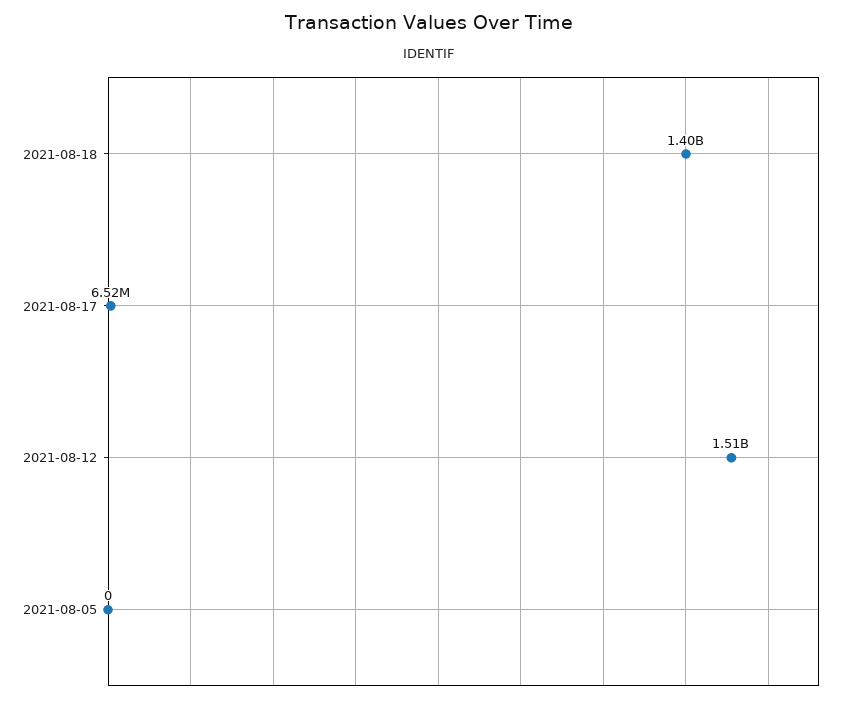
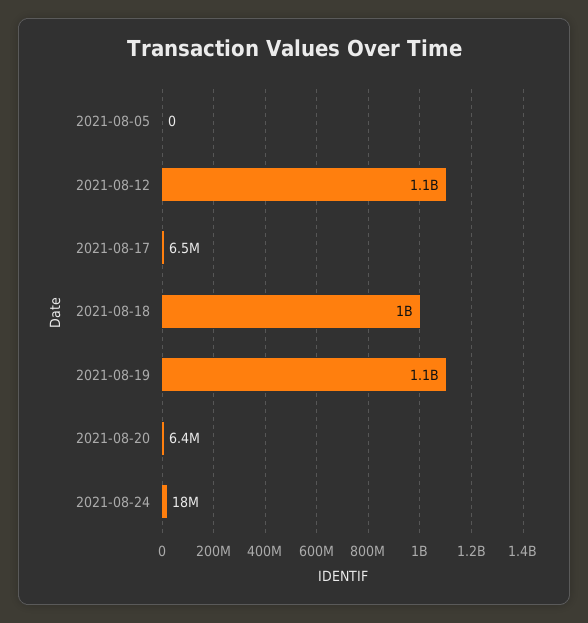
2021-08-18: 1400000000 -> 1000000000
2021-08-12: 1510000000 -> 1100000000
2021-08-19: none -> 1100000000
2021-08-20: none -> 6400000
2021-08-24: none -> 18000000

